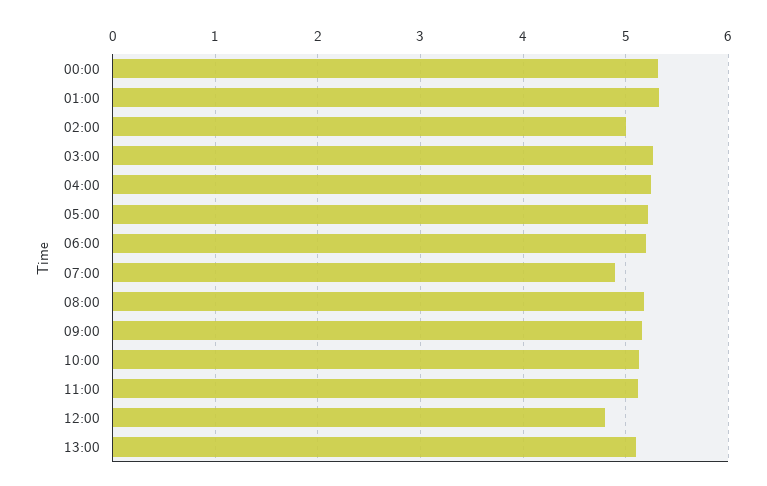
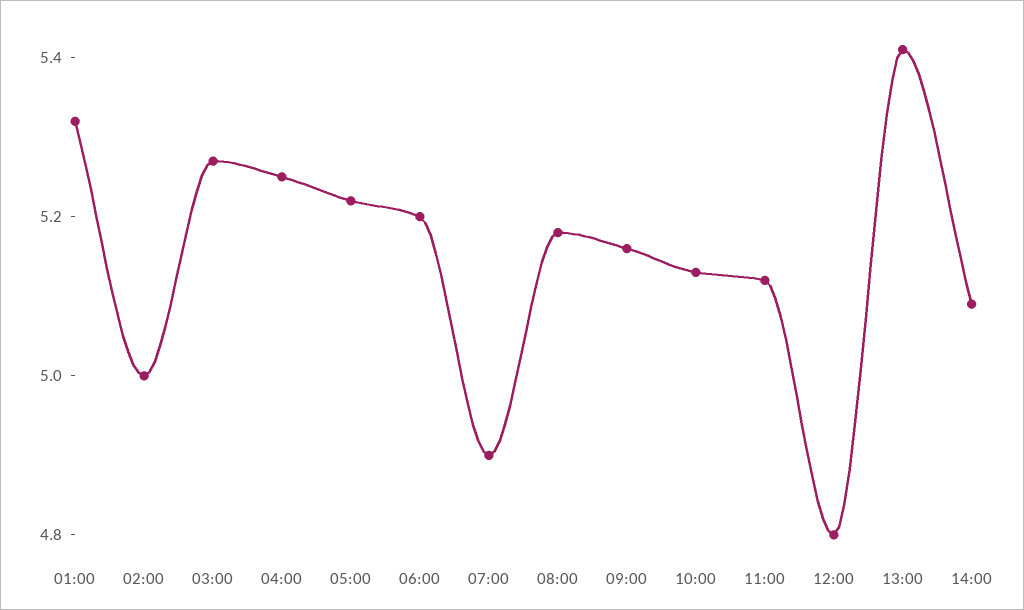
00:00: 5.3 -> none
13:00: 5.1 -> 5.4
14:00: none -> 5.1

